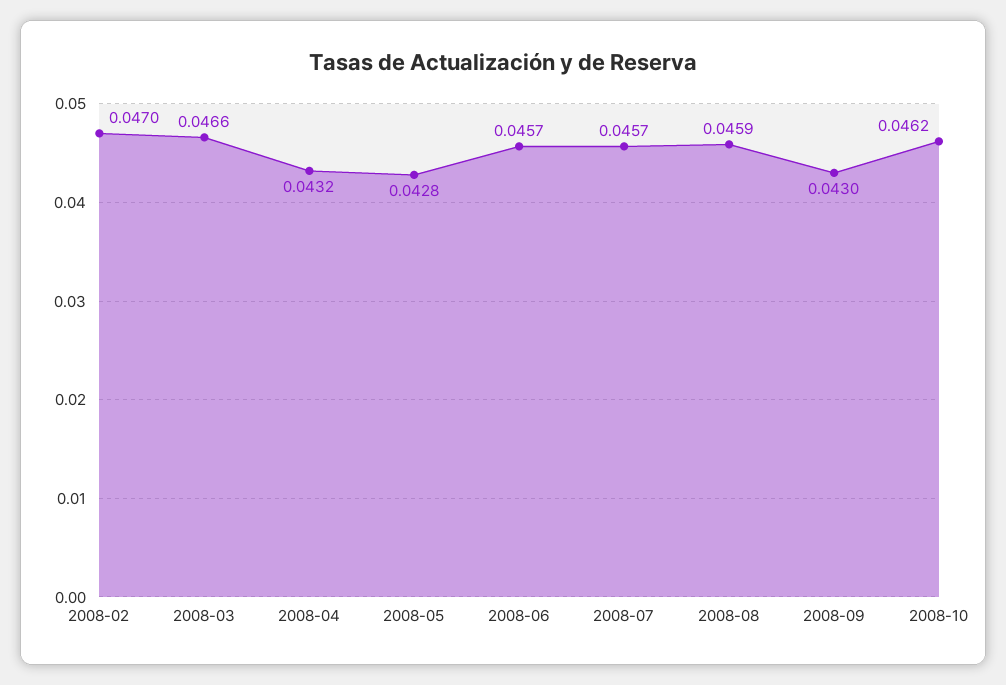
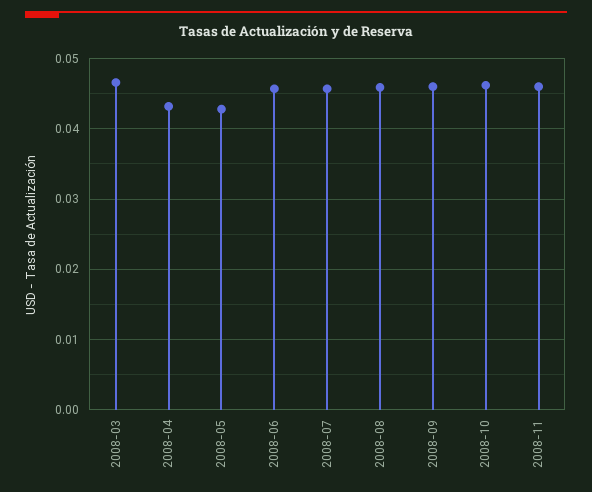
2008-02: 0.047 -> none
2008-09: 0.043 -> 0.046
2008-11: none -> 0.046

